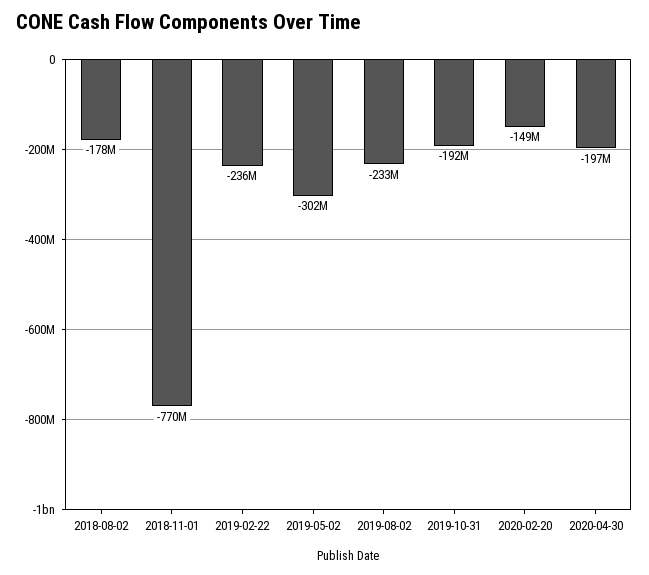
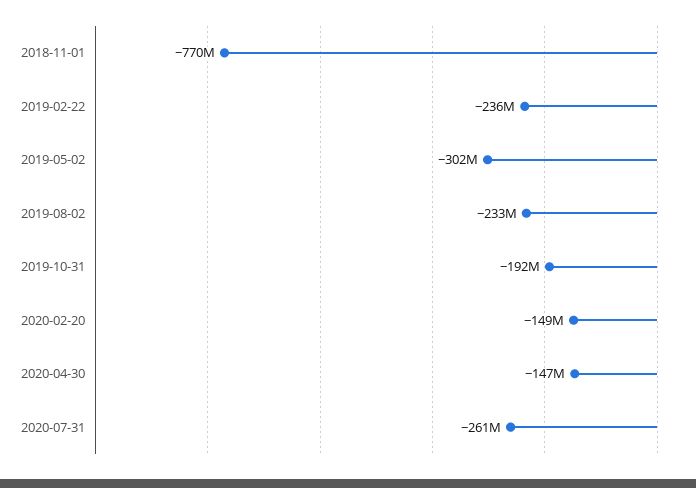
2018-08-02: -178000000 -> none
2020-04-30: -197000000 -> -147000000
2020-07-31: none -> -261000000

